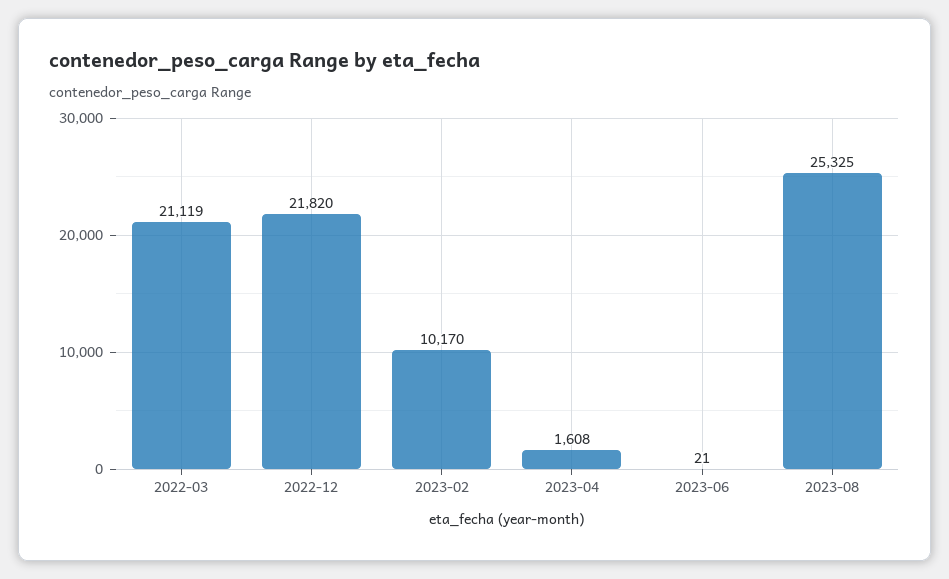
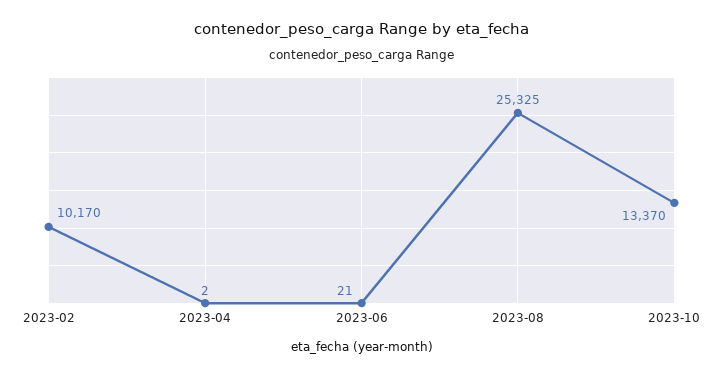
2022-03: 21119 -> none
2022-12: 21820 -> none
2023-04: 1608 -> 2
2023-10: none -> 13370

